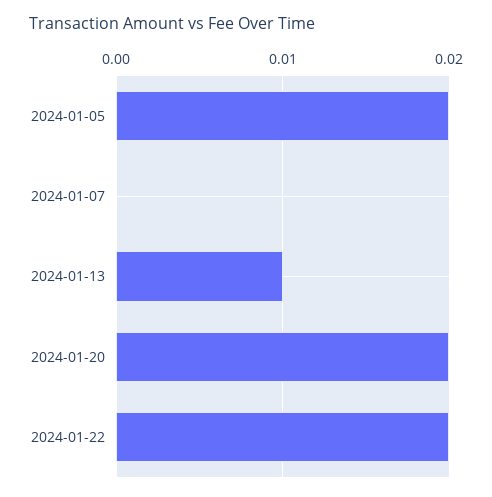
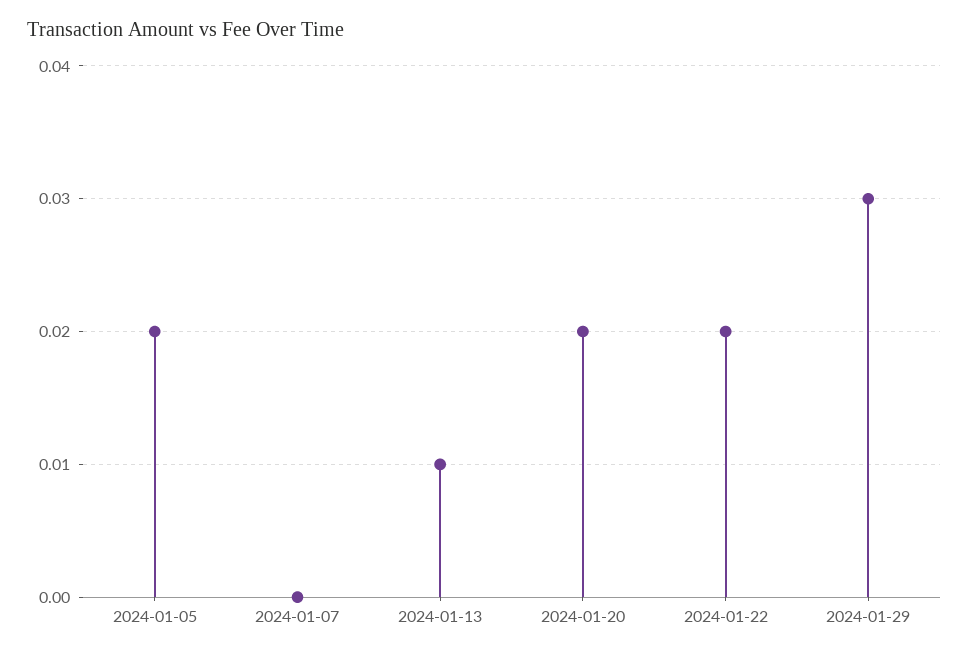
2024-01-29: none -> 0.03

